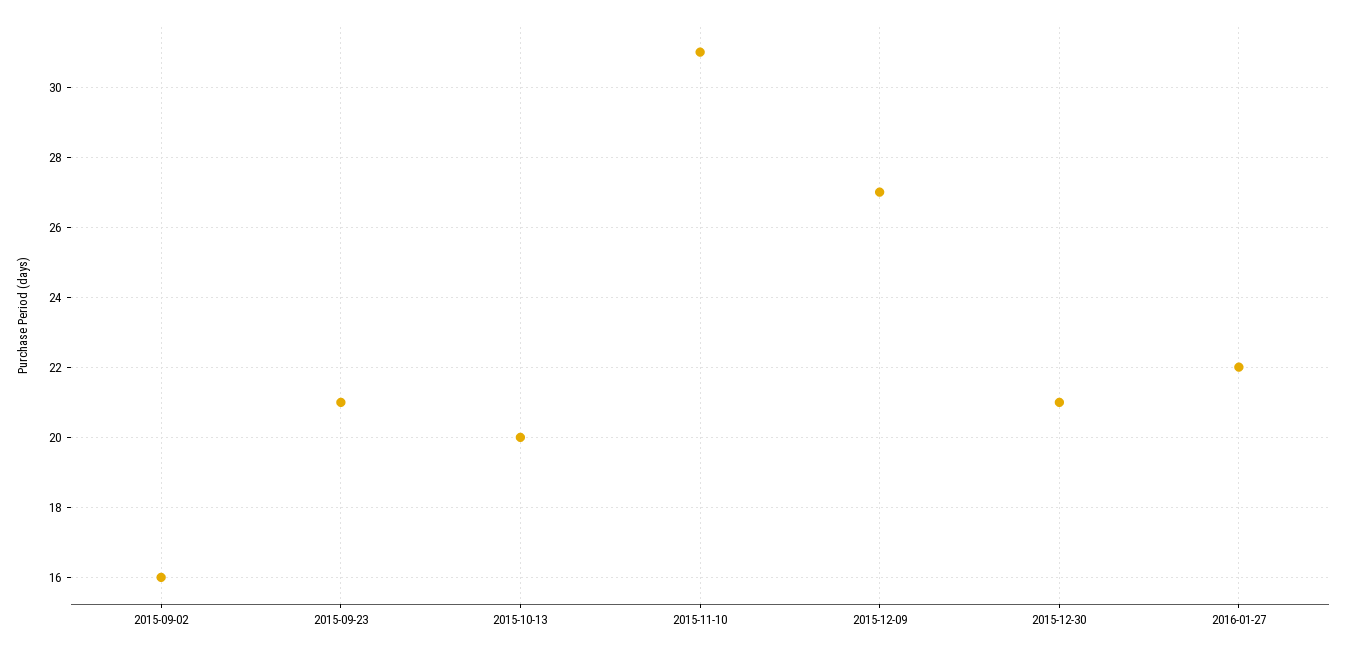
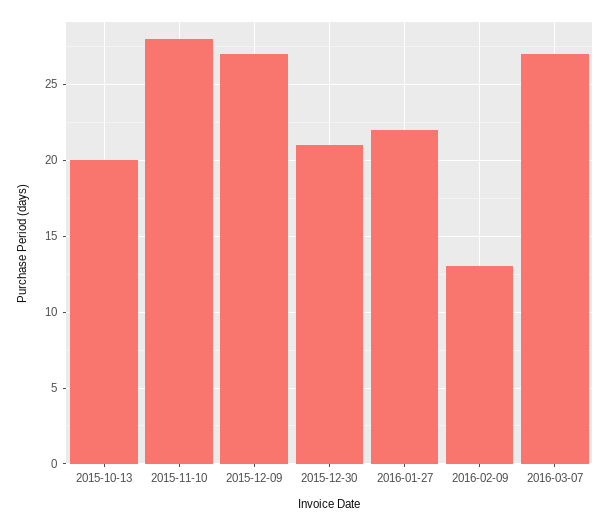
2015-09-02: 16 -> none
2015-09-23: 21 -> none
2015-11-10: 31 -> 28
2016-02-09: none -> 13
2016-03-07: none -> 27

